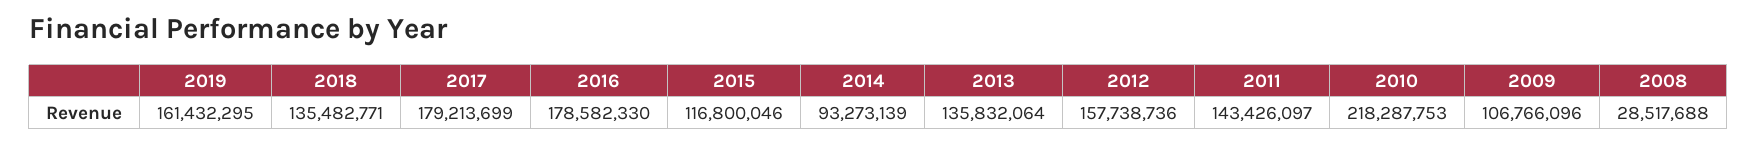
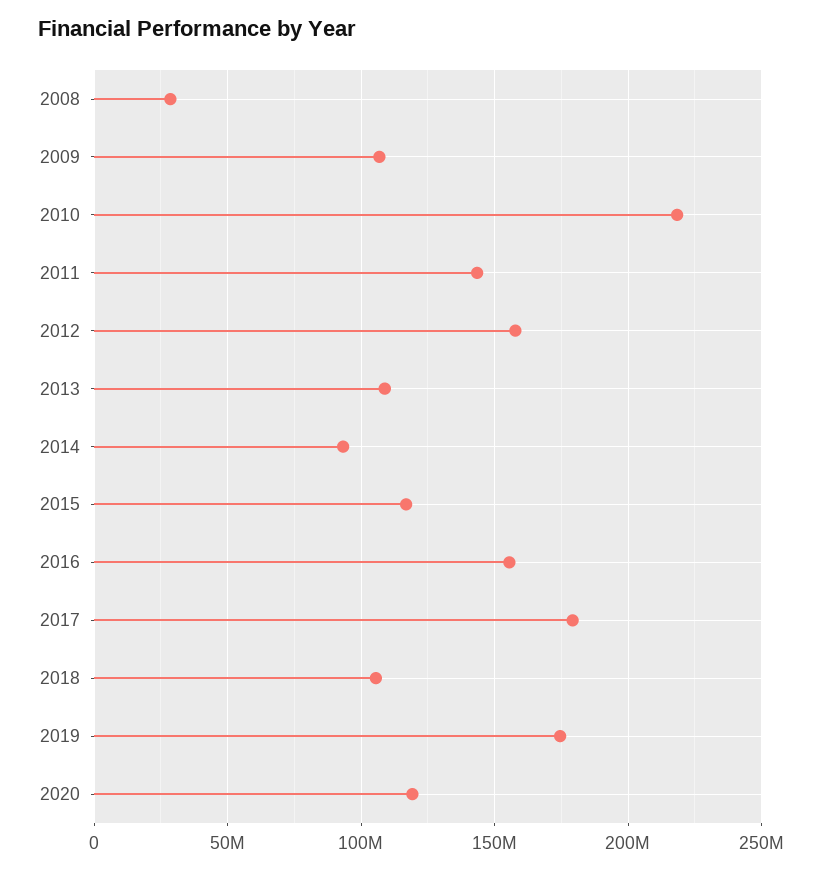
2019: 161432295 -> 175000000
2018: 135482771 -> 105000000
2016: 178582330 -> 155000000
2013: 135832064 -> 110000000
2020: none -> 120000000

